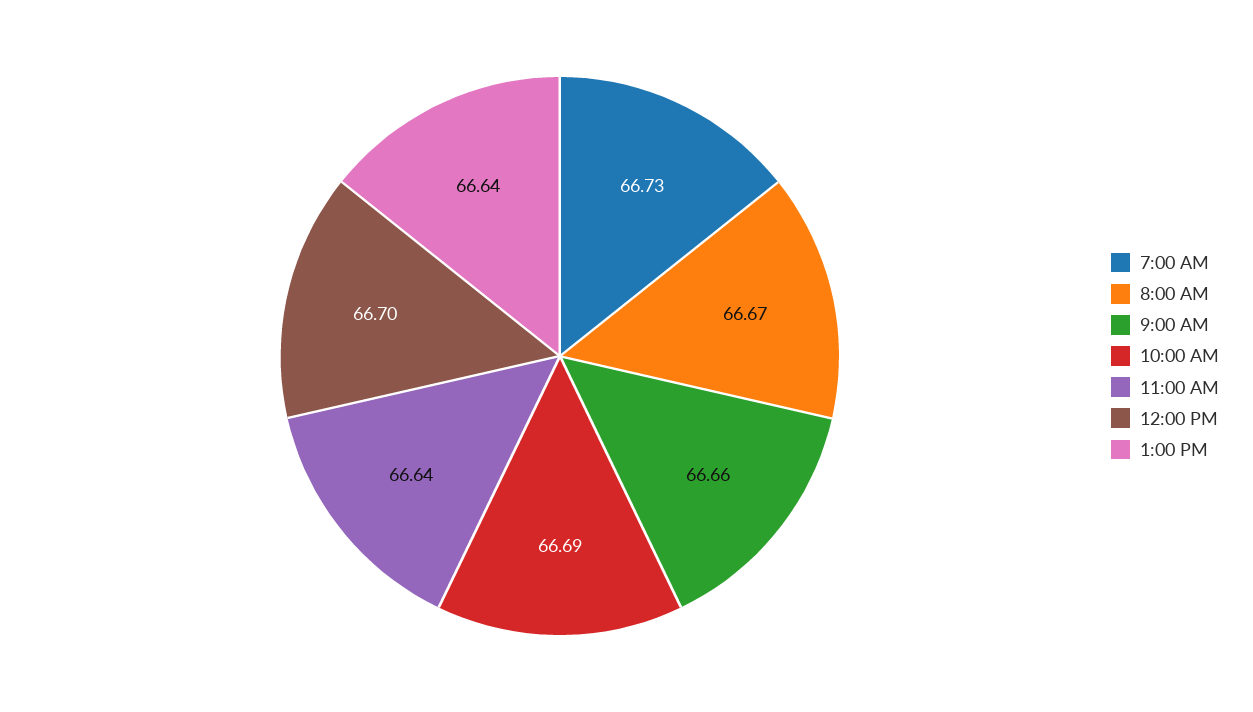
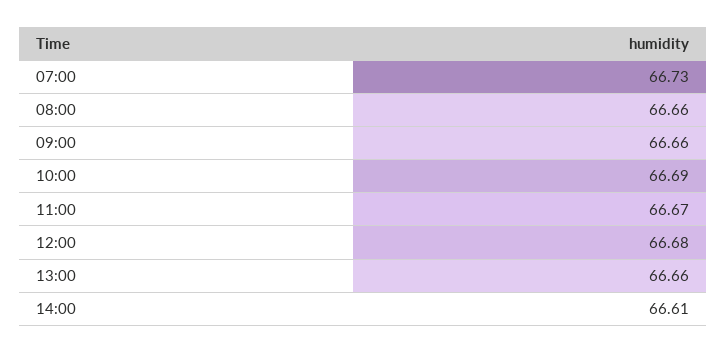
8:00 AM: 66.67 -> 66.66
11:00 AM: 66.64 -> 66.67
12:00 PM: 66.7 -> 66.68
1:00 PM: 66.64 -> 66.66
14:00: none -> 66.61

